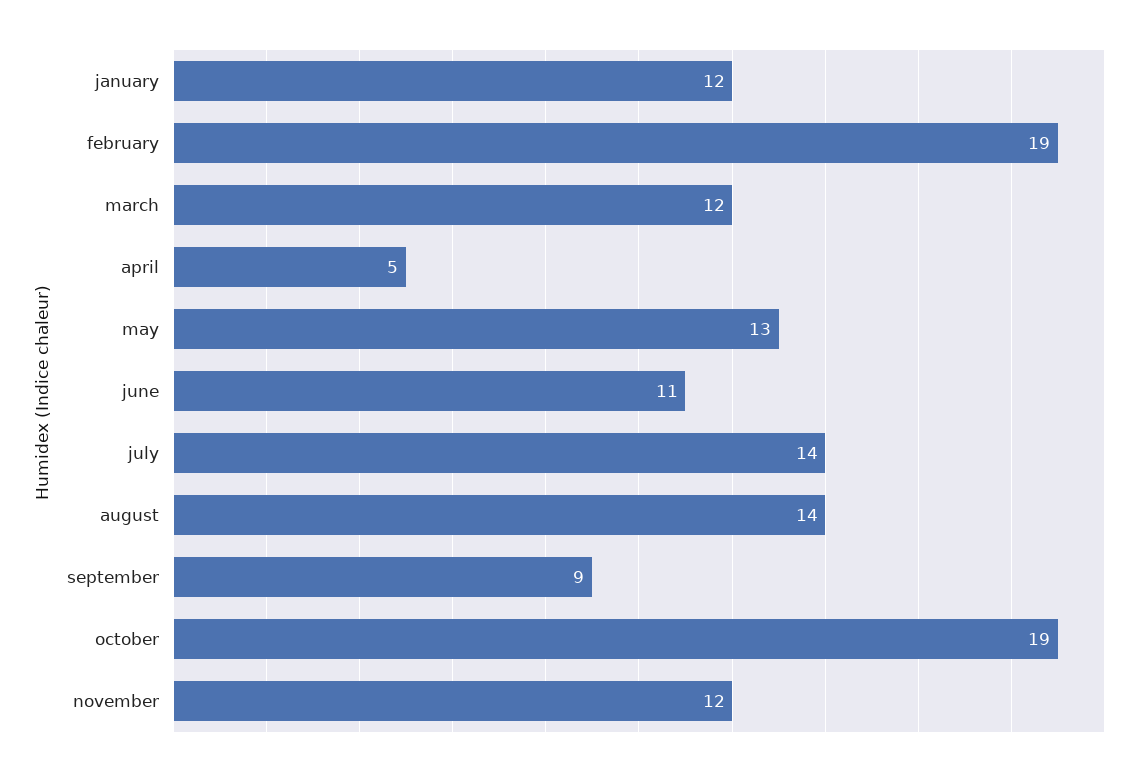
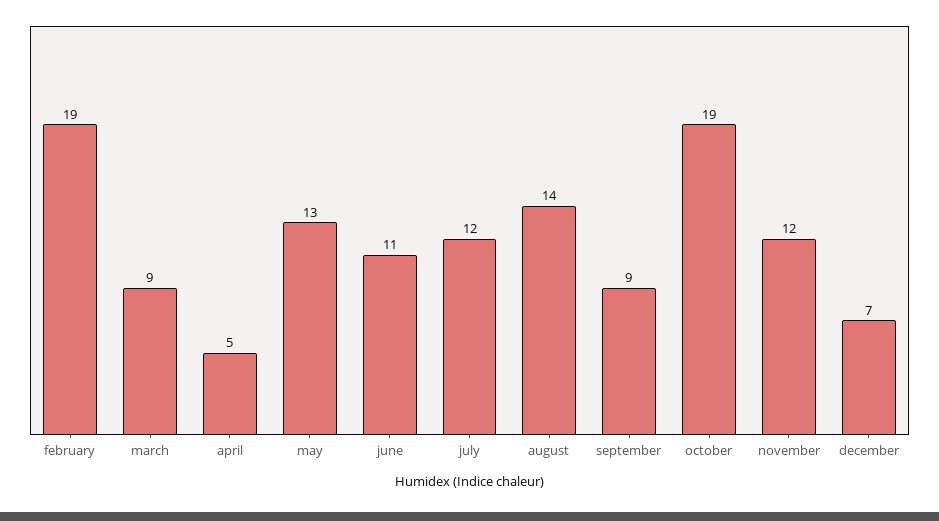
january: 12 -> none
march: 12 -> 9
july: 14 -> 12
december: none -> 7

